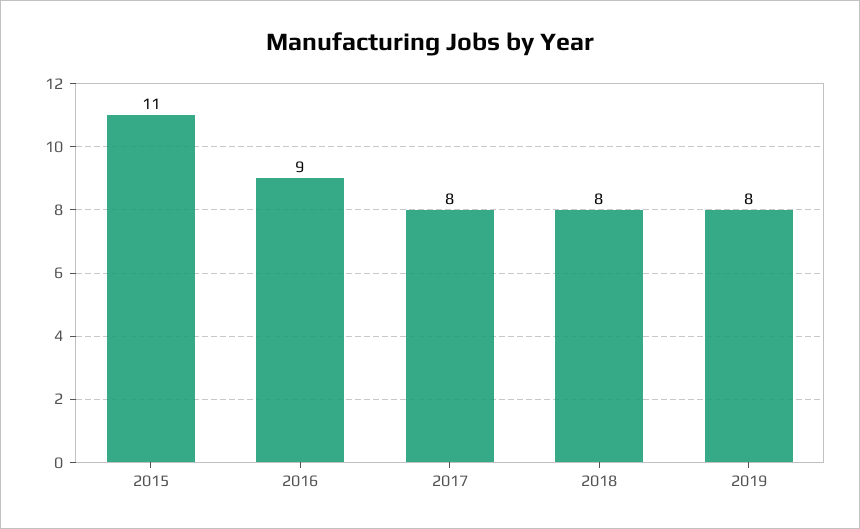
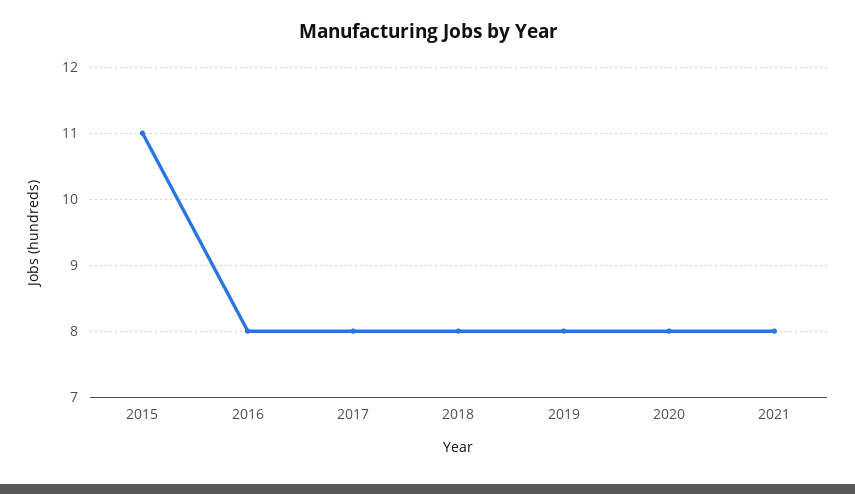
2016: 9 -> 8
2020: none -> 8
2021: none -> 8

